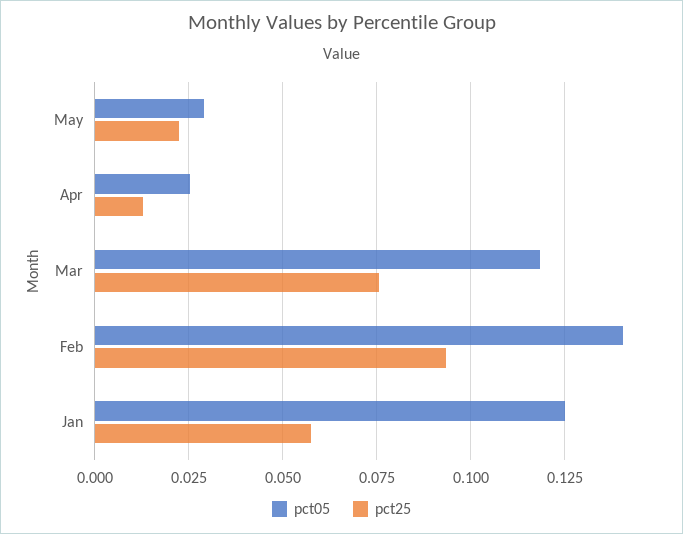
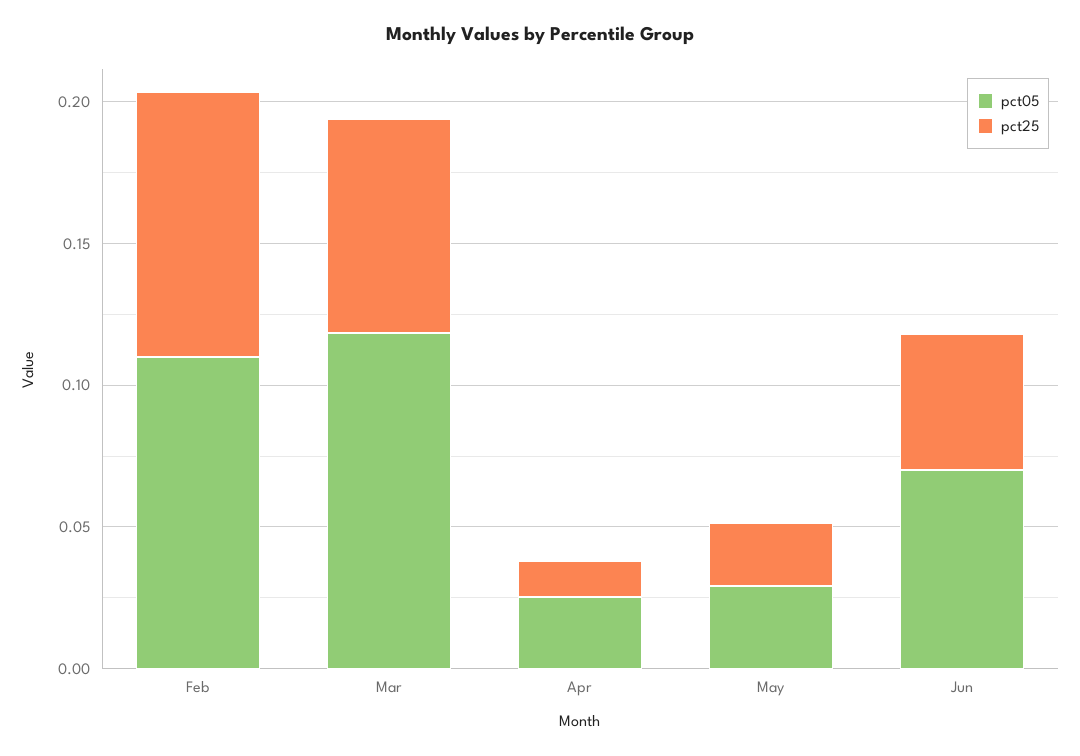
pct05, Feb: 0.14 -> 0.11
pct05, Jan: 0.125 -> none
pct25, Jan: 0.0575 -> none
pct05, Jun: none -> 0.07
pct25, Jun: none -> 0.05

